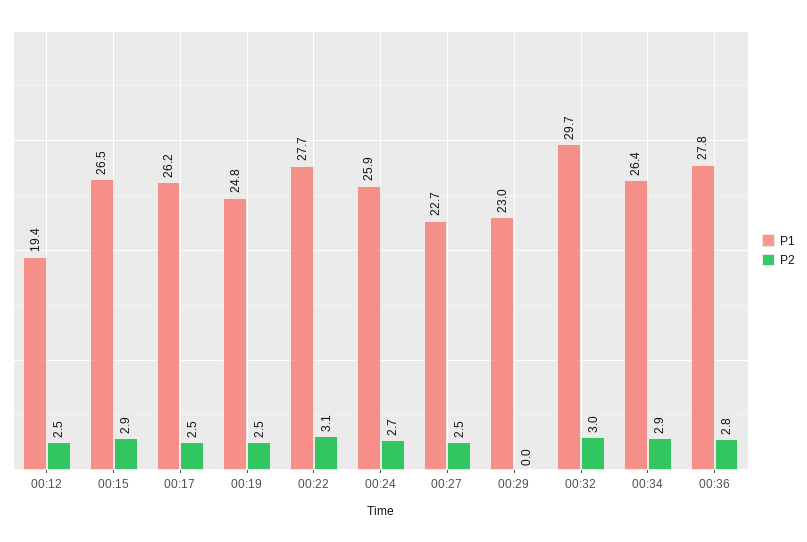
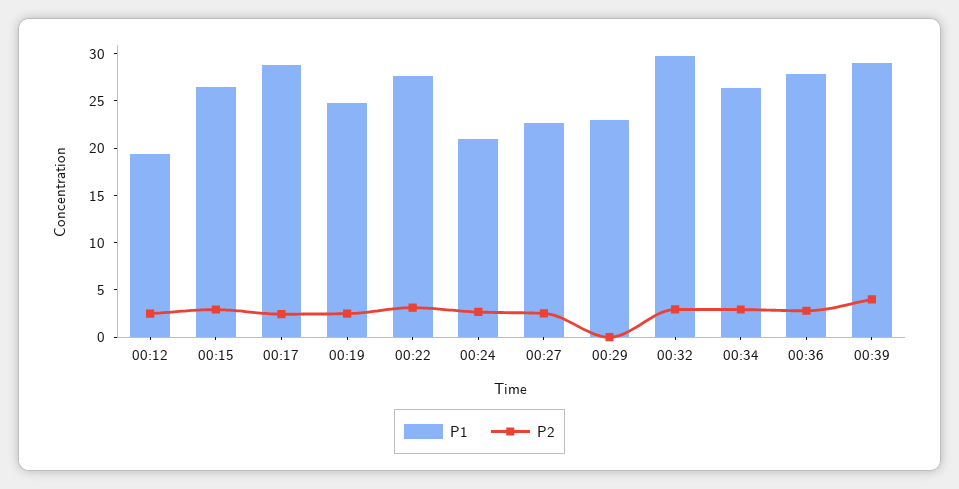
P1, 00:17: 26.2 -> 29
P1, 00:24: 25.9 -> 21
P1, 00:39: none -> 29
P2, 00:39: none -> 4

